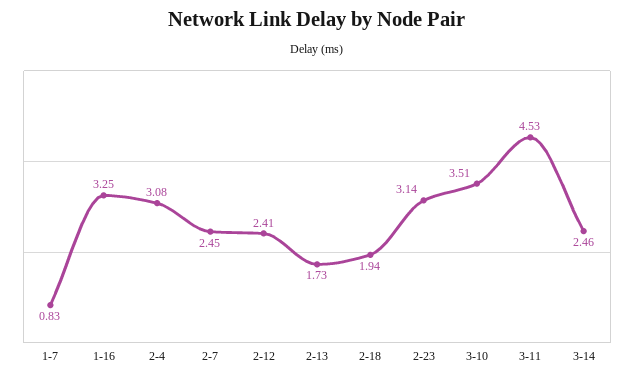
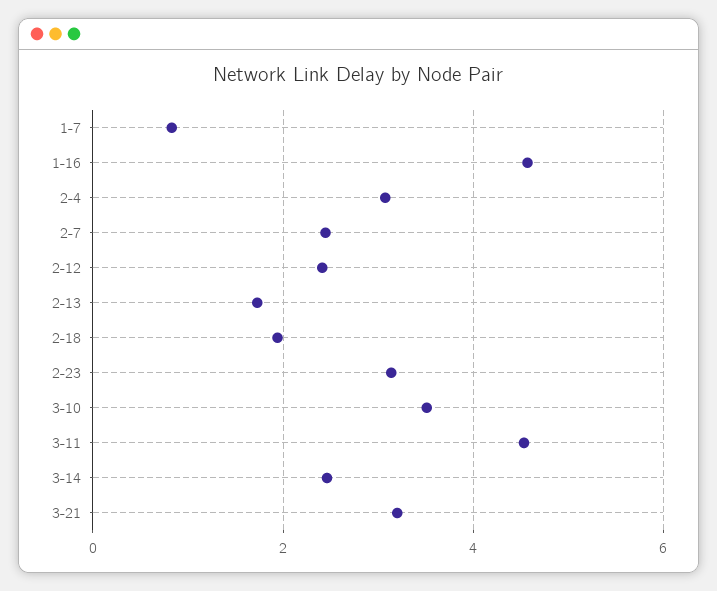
1-16: 3.25 -> 4.6
3-21: none -> 3.2

